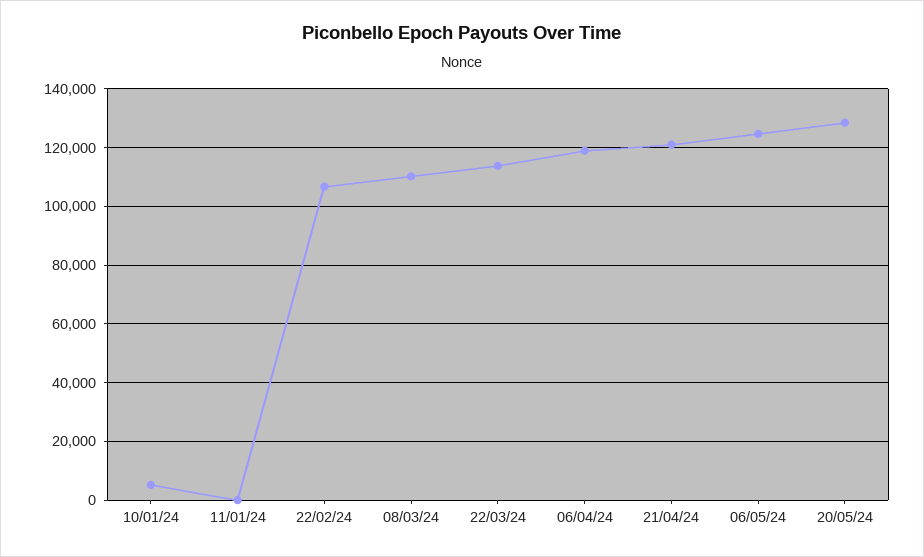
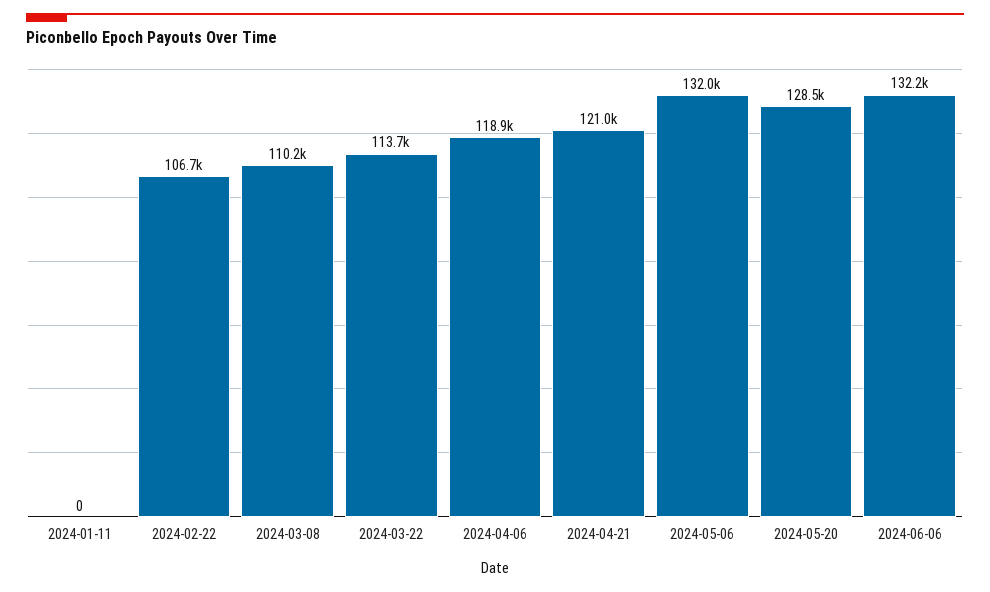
10/01/24: 5000 -> none
06/05/24: 125000 -> 132000
2024-06-06: none -> 132200

